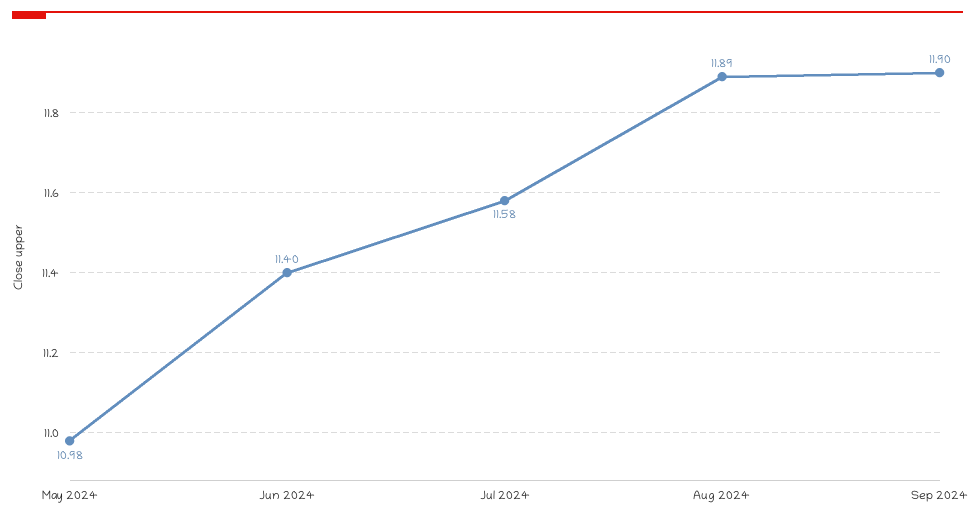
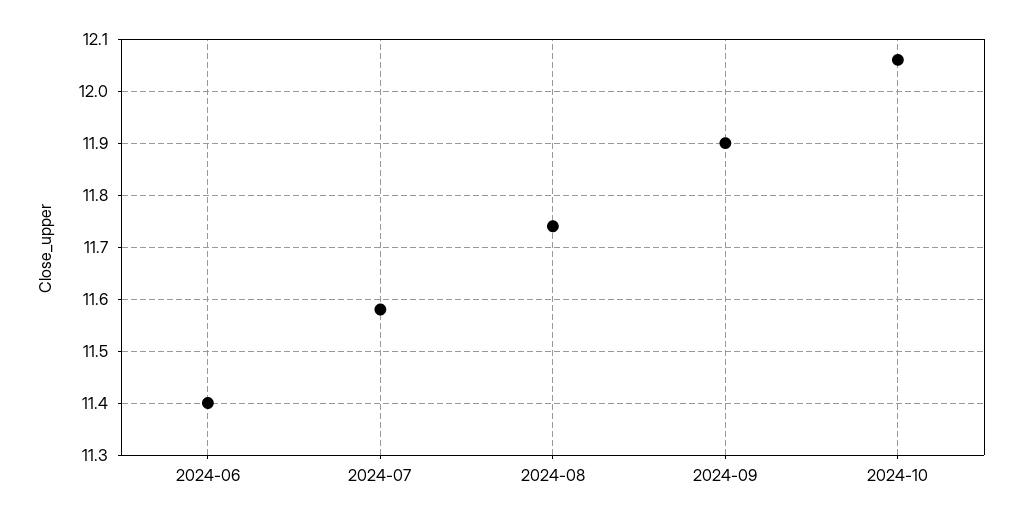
May 2024: 10.98 -> none
Aug 2024: 11.89 -> 11.75
2024-10: none -> 12.05

